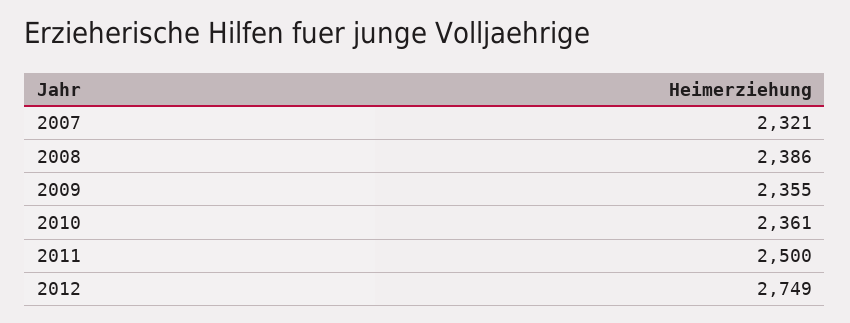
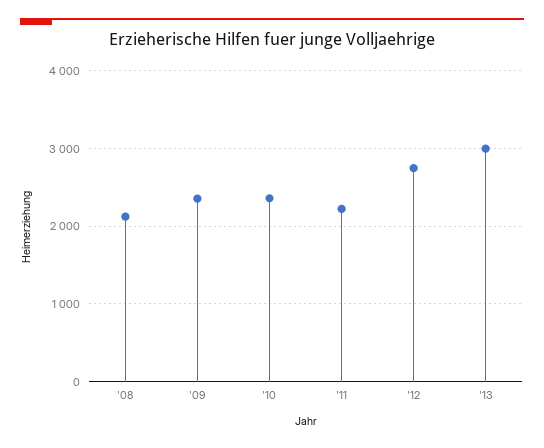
2007: 2321 -> none
2008: 2386 -> 2100
2011: 2500 -> 2200
'13: none -> 3000

